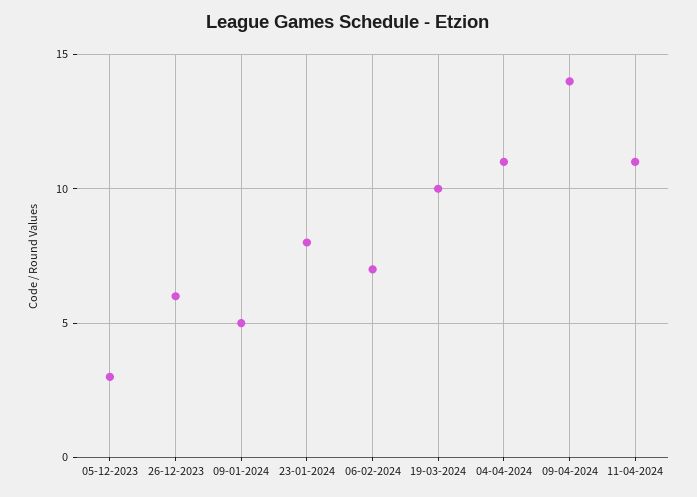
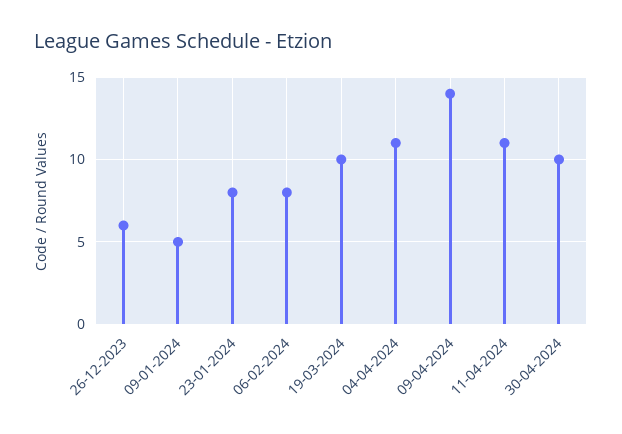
05-12-2023: 3 -> none
06-02-2024: 7 -> 8
30-04-2024: none -> 10

